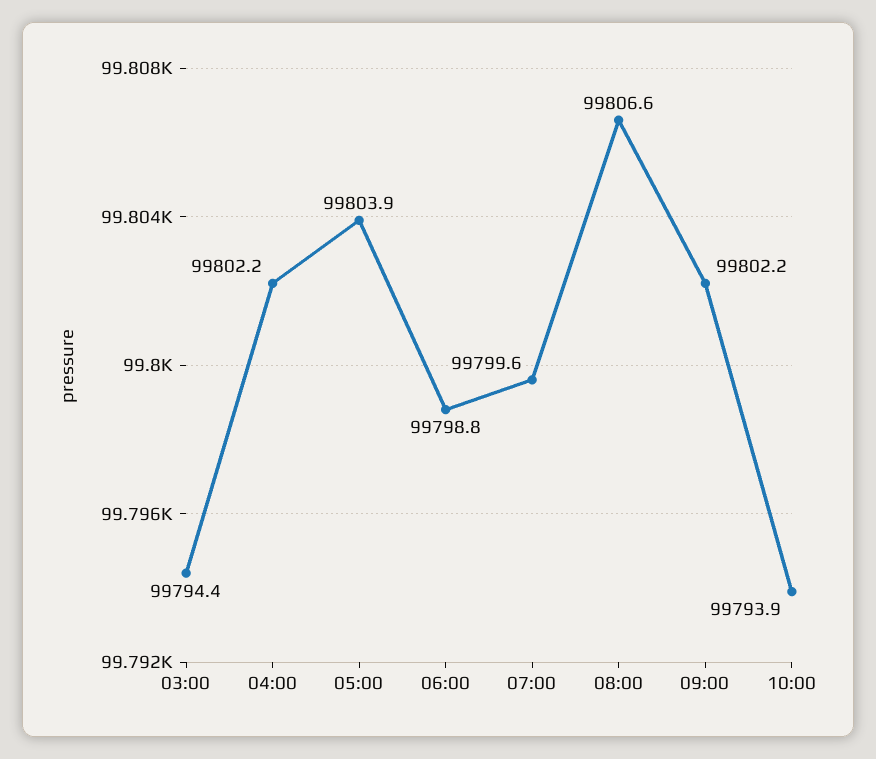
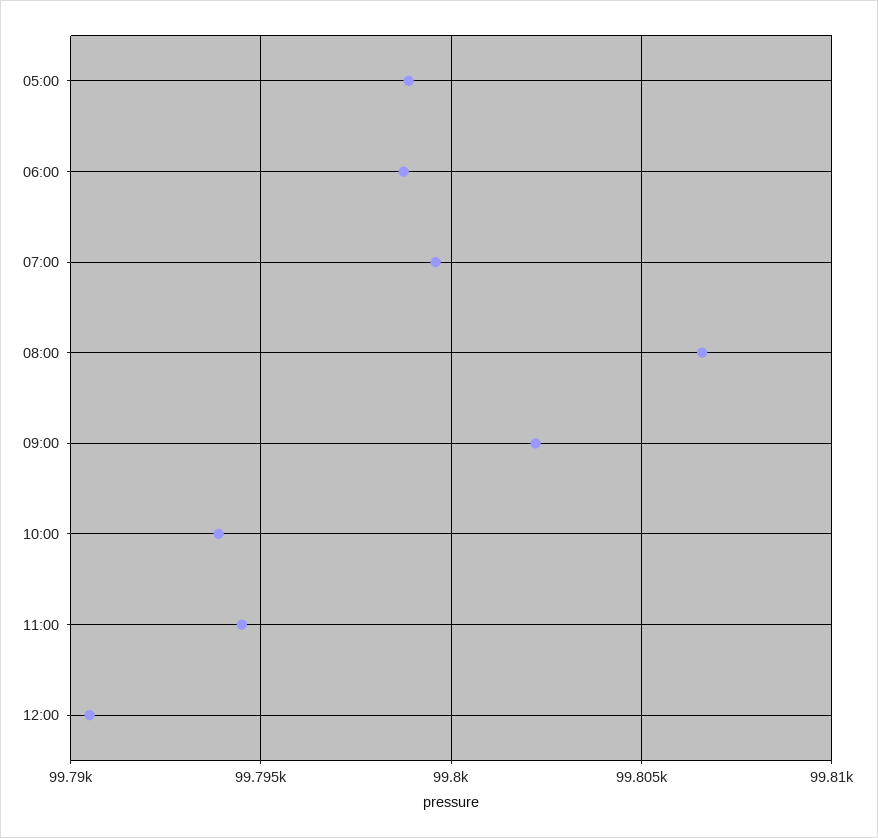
03:00: 99794.4 -> none
04:00: 99802.2 -> none
05:00: 99803.9 -> 99799
11:00: none -> 99794.5
12:00: none -> 99790.5

